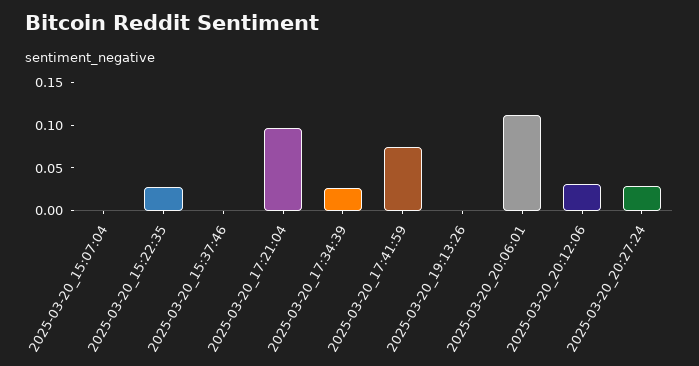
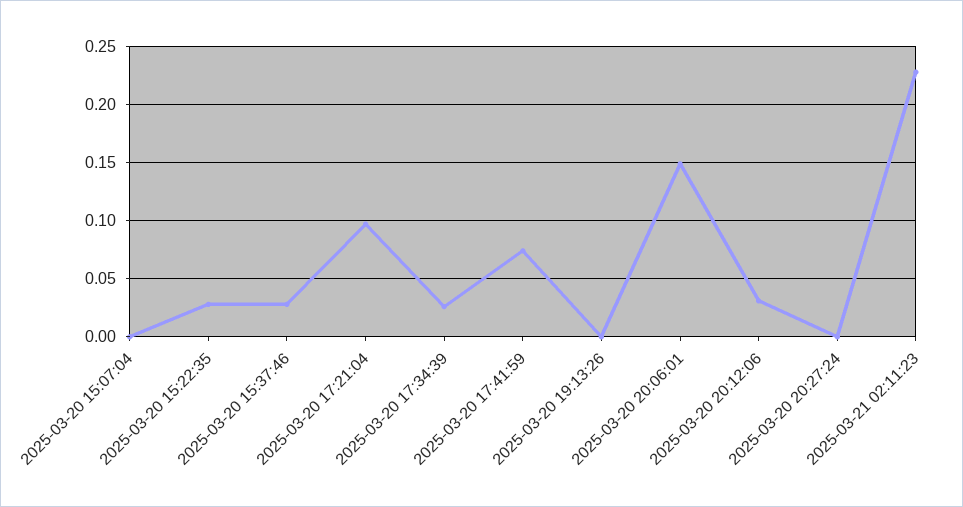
2025-03-20_15:37:46: 0 -> 0.03
2025-03-20_20:06:01: 0.11 -> 0.15
2025-03-20_20:27:24: 0.03 -> 0
2025-03-21 02:11:23: none -> 0.23

